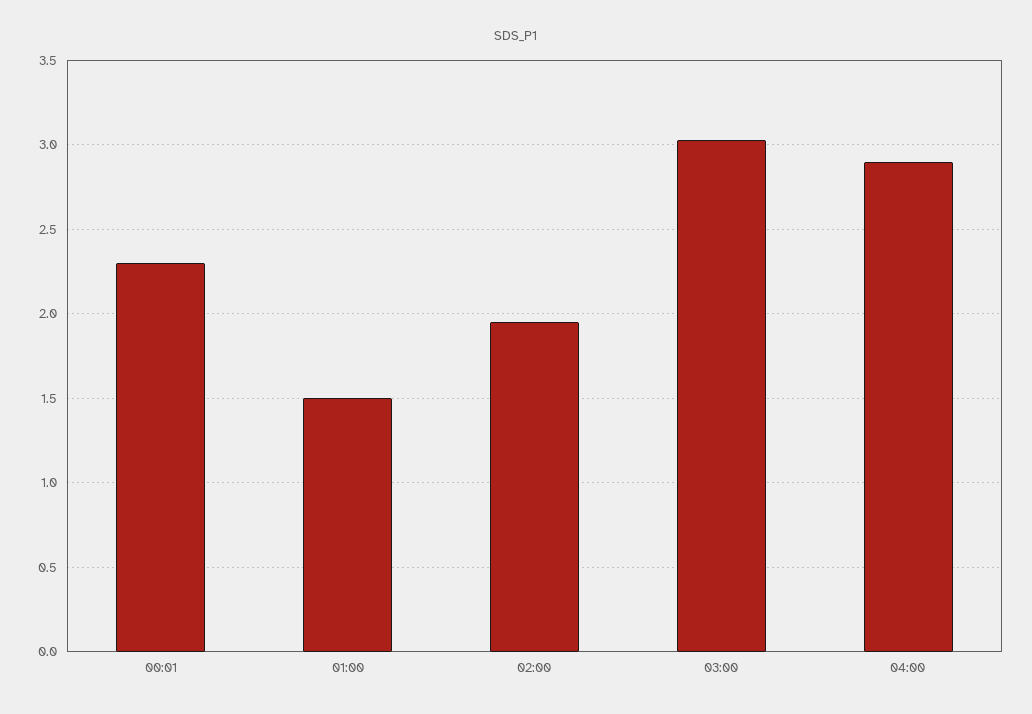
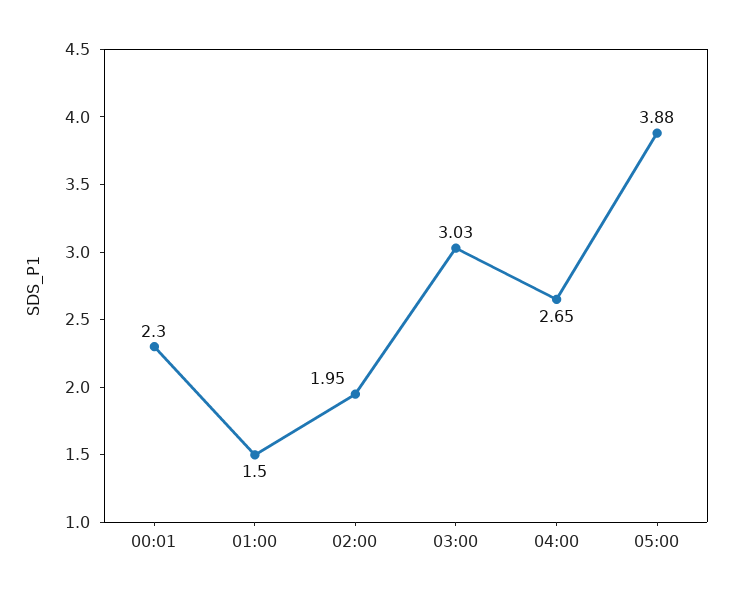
04:00: 2.9 -> 2.65
05:00: none -> 3.88

